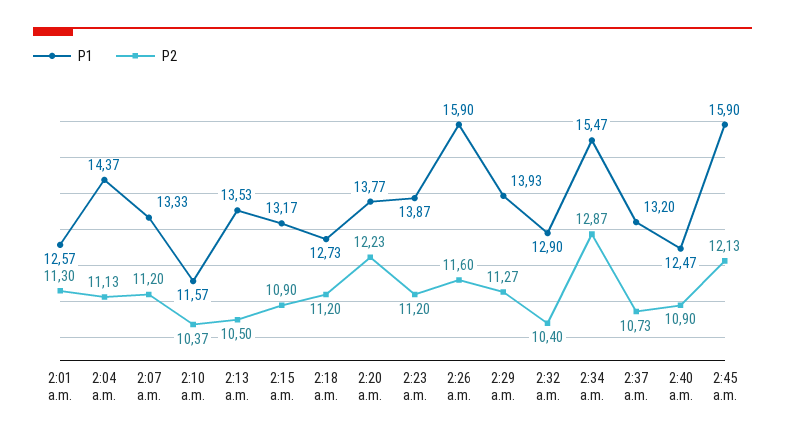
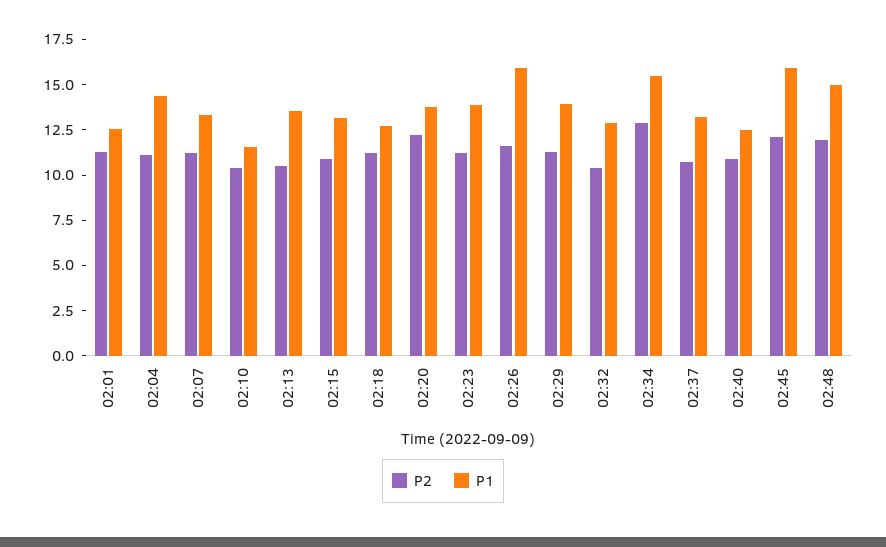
P2, 02:48: none -> 12
P1, 02:48: none -> 15

